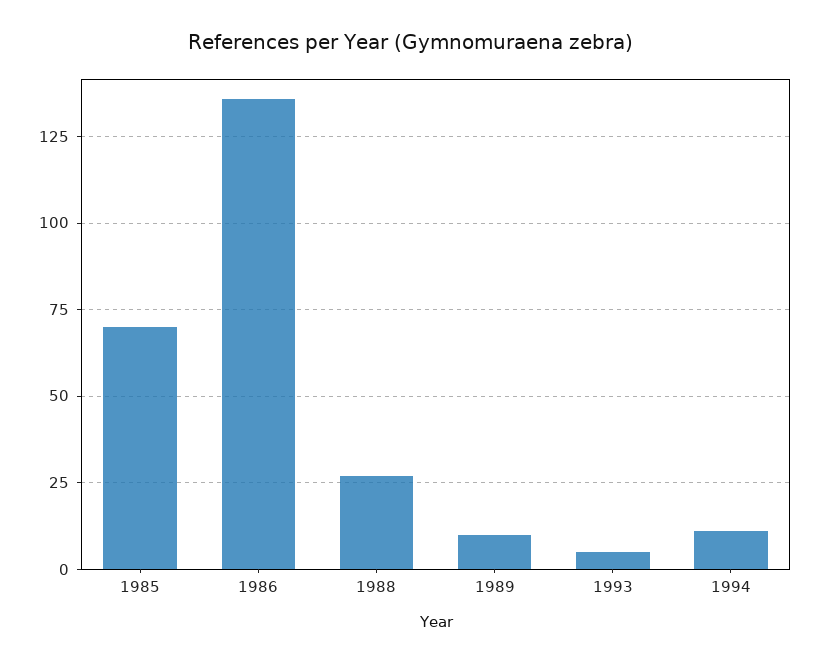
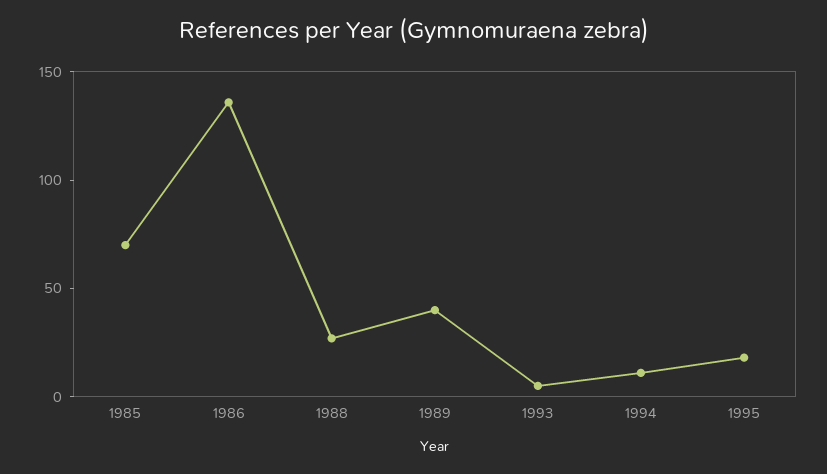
1989: 10 -> 40
1995: none -> 20

